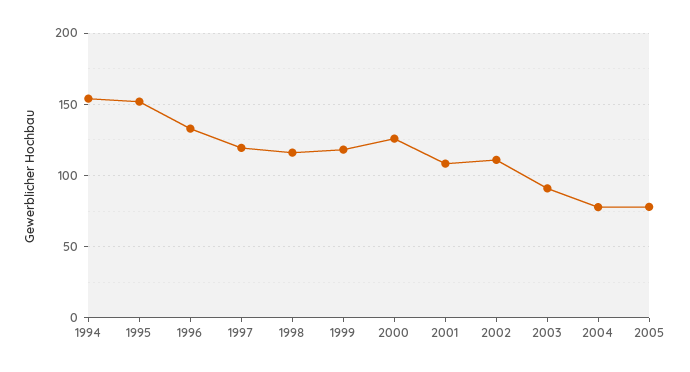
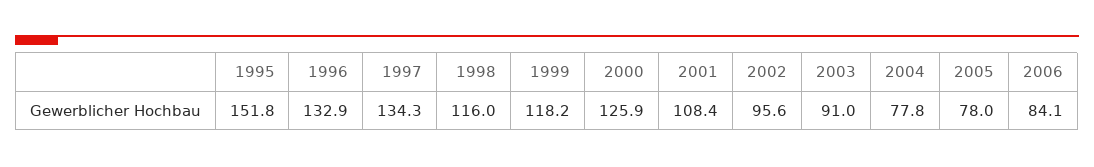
1994: 155 -> none
1997: 120 -> 134.3
2002: 110 -> 95.6
2006: none -> 84.1

